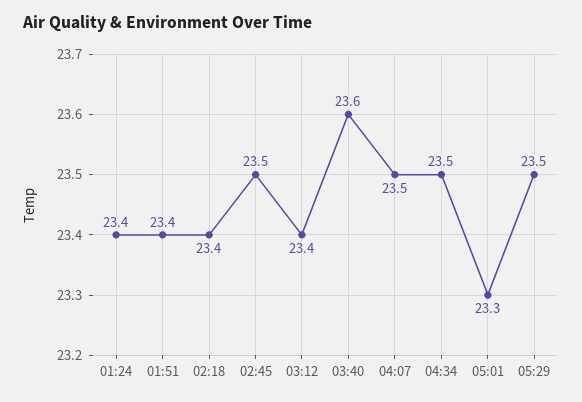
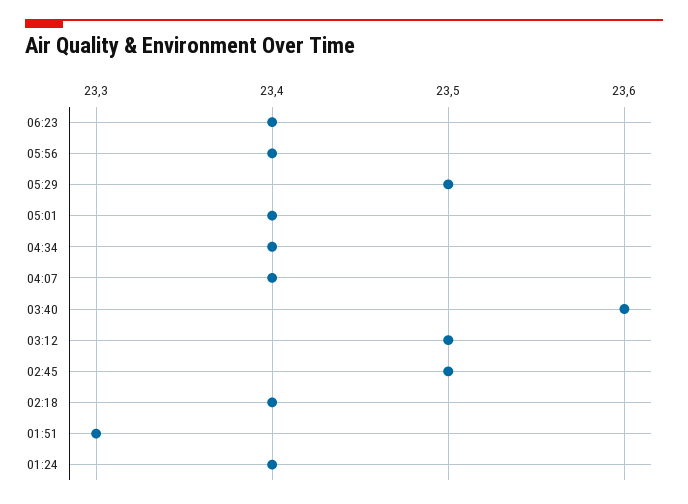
01:51: 23.4 -> 23.3
03:12: 23.4 -> 23.5
04:07: 23.5 -> 23.4
04:34: 23.5 -> 23.4
05:01: 23.3 -> 23.4
06:23: none -> 23.4
05:56: none -> 23.4

